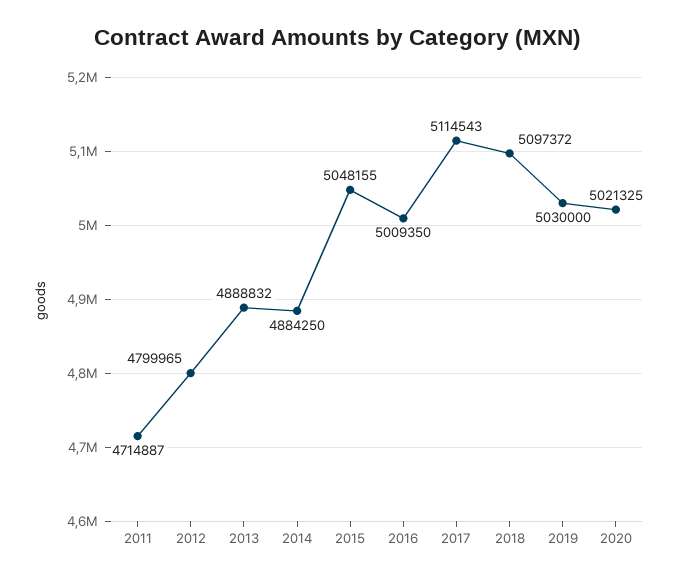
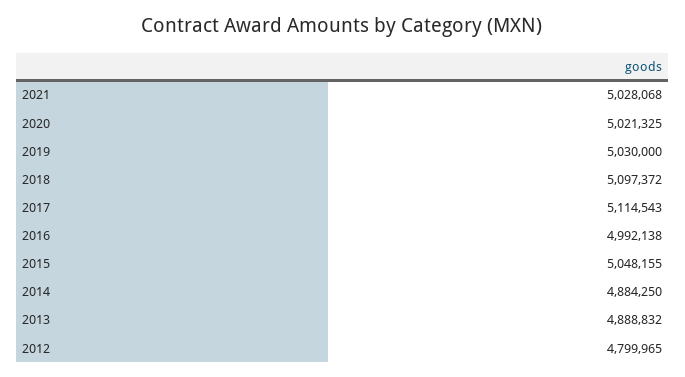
2011: 4714887 -> none
2016: 5009350 -> 4992138
2021: none -> 5028068

